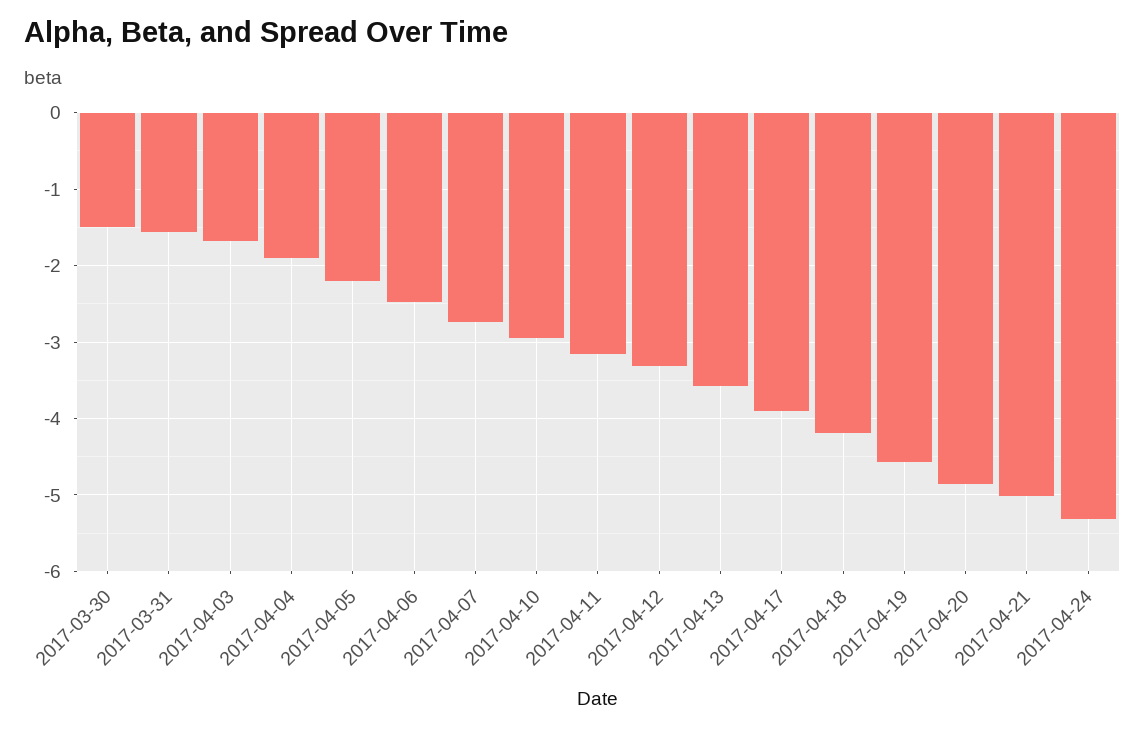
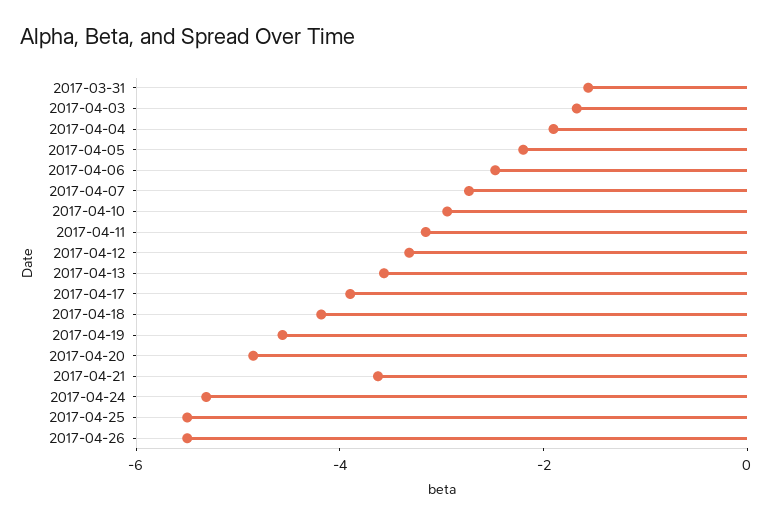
2017-03-30: -1.5 -> none
2017-04-21: -5 -> -3.5
2017-04-25: none -> -5.5
2017-04-26: none -> -5.5

